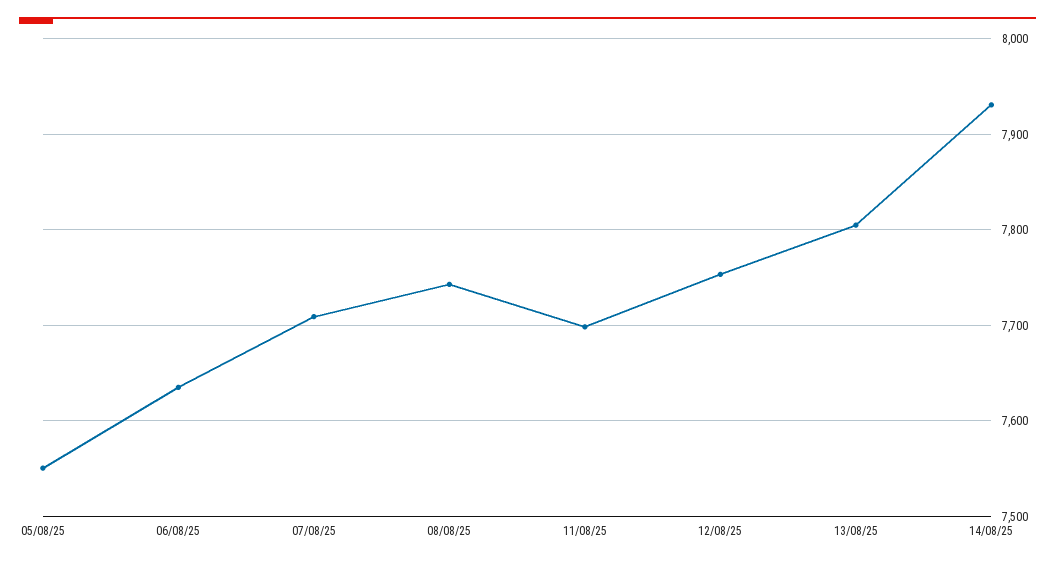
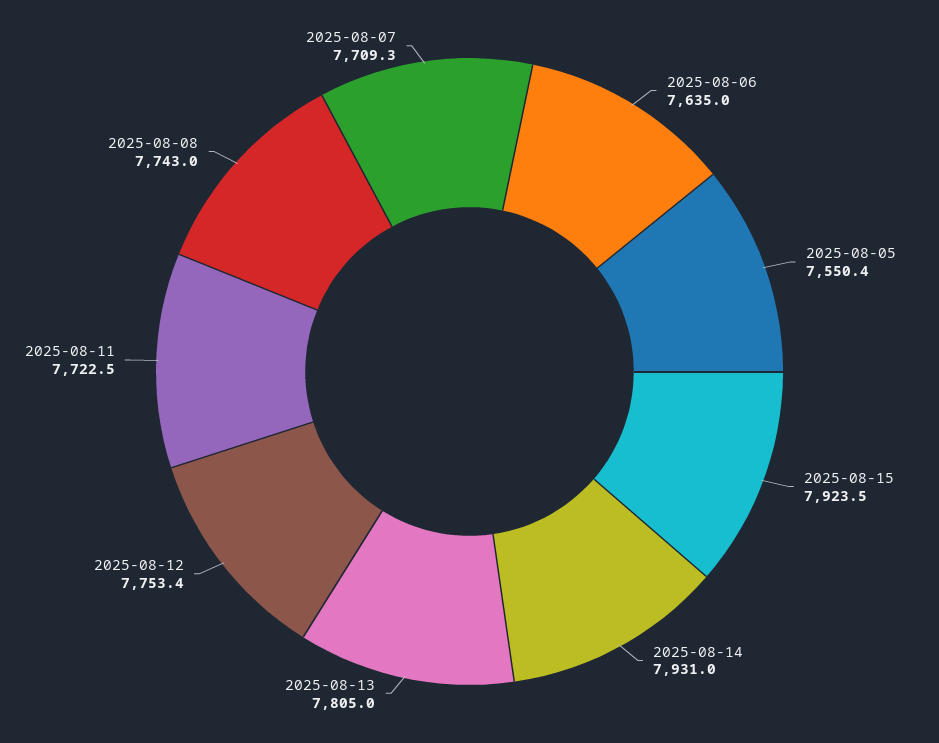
11/08/25: 7700 -> 7722.5
2025-08-15: none -> 7923.5

